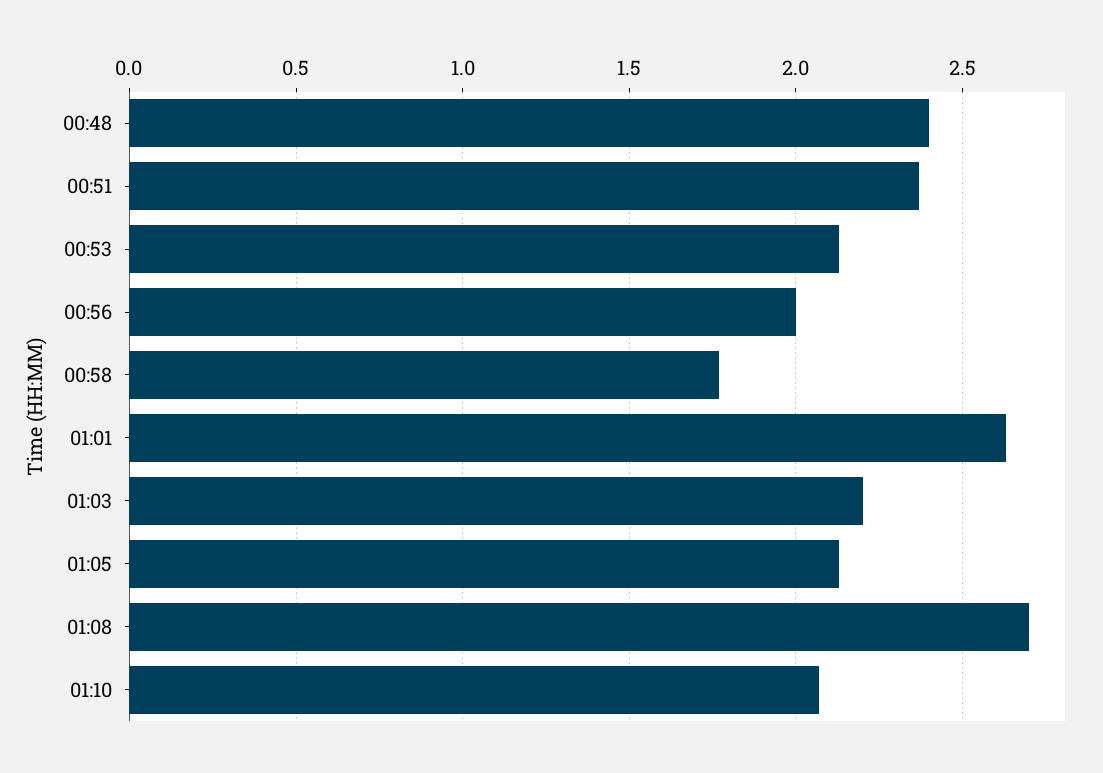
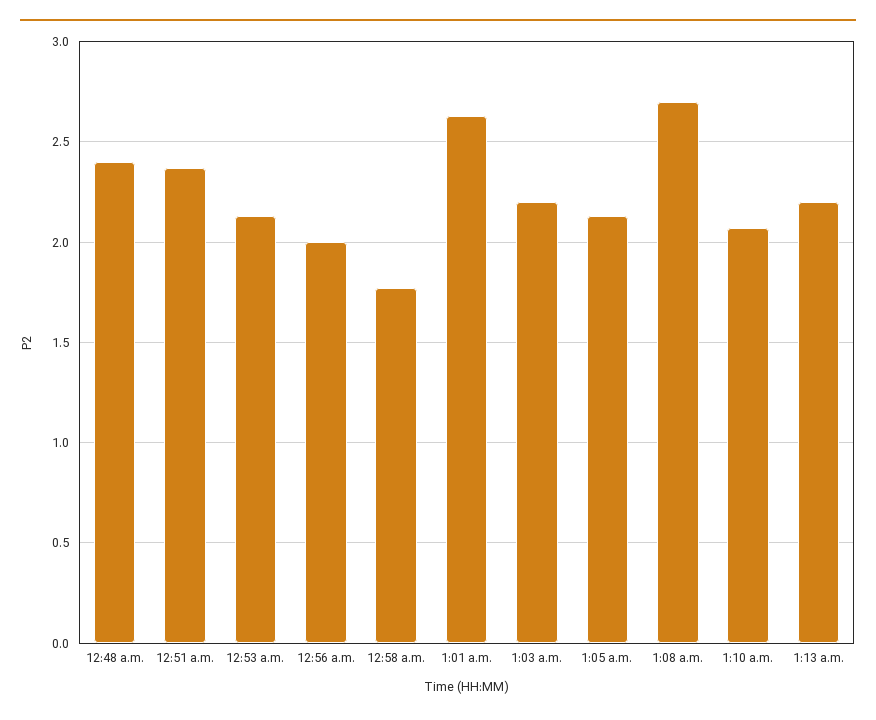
1:13 a.m.: none -> 2.2

